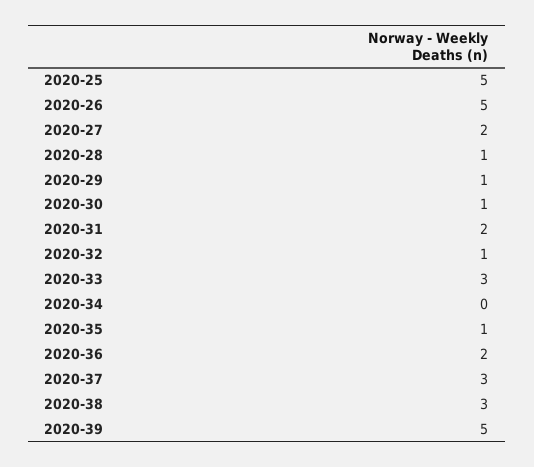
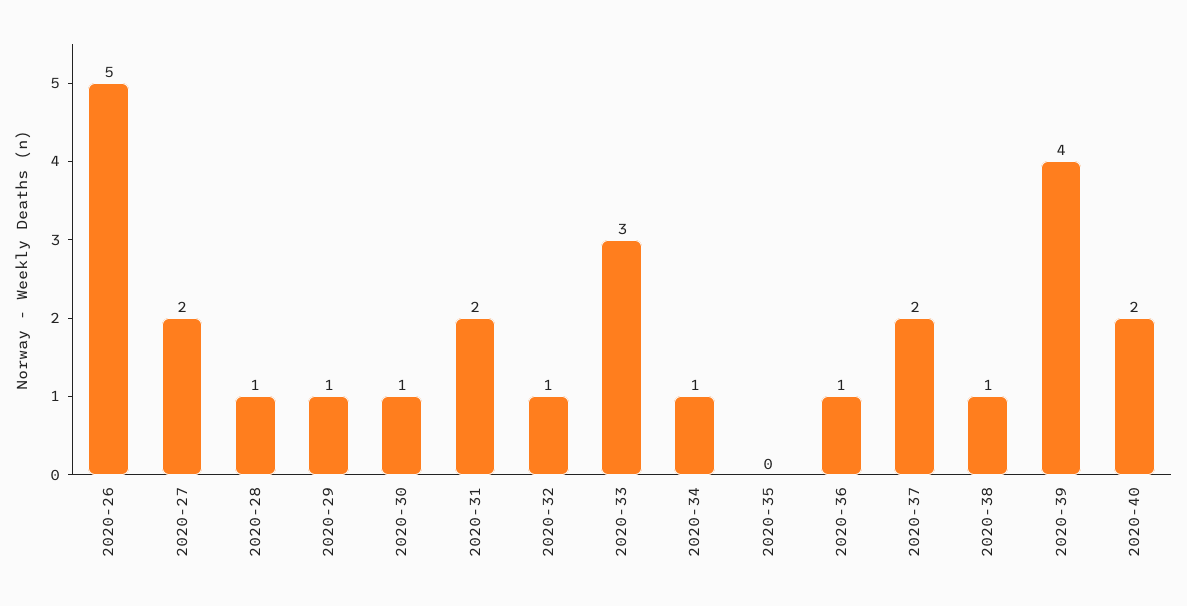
2020-25: 5 -> none
2020-34: 0 -> 1
2020-35: 1 -> 0
2020-36: 2 -> 1
2020-37: 3 -> 2
2020-38: 3 -> 1
2020-39: 5 -> 4
2020-40: none -> 2

